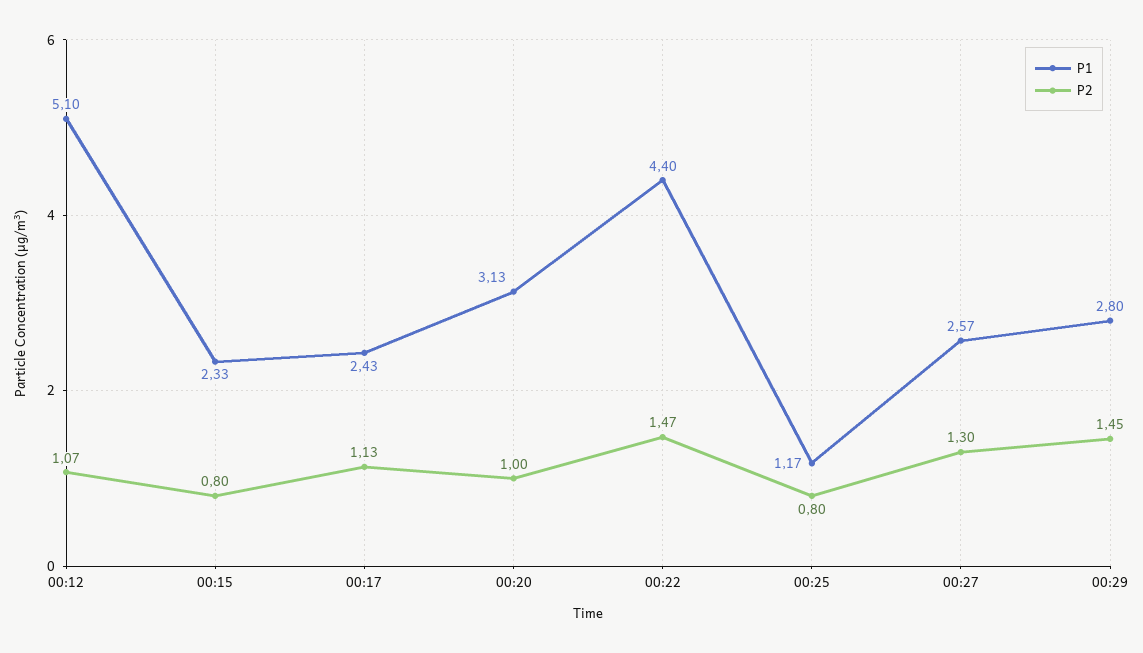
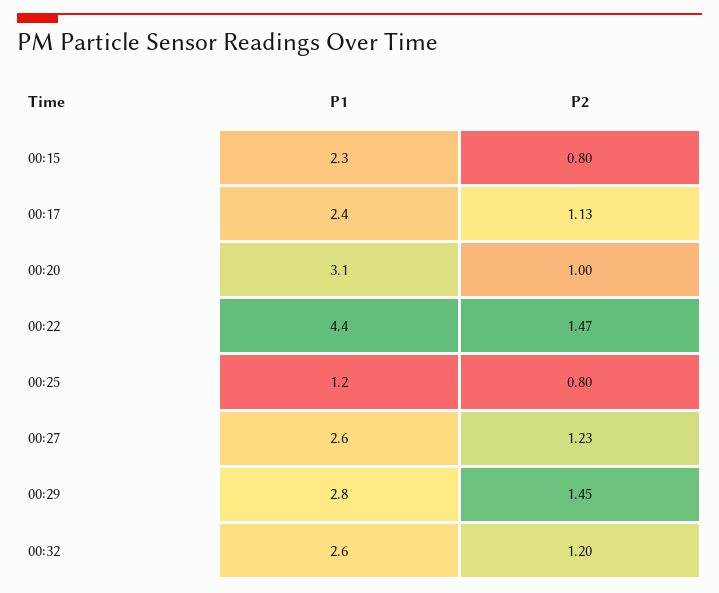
P1, 00:12: 5.1 -> none
P2, 00:12: 1.07 -> none
P2, 00:27: 1.3 -> 1.23
P1, 00:32: none -> 2.6
P2, 00:32: none -> 1.2

